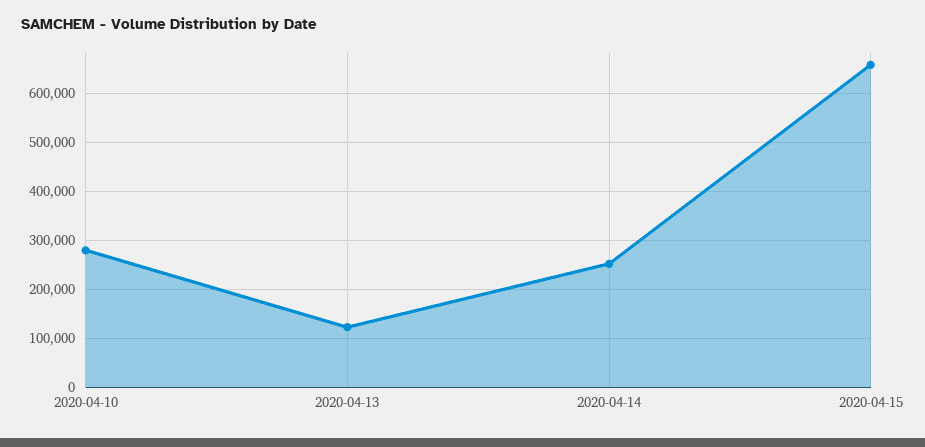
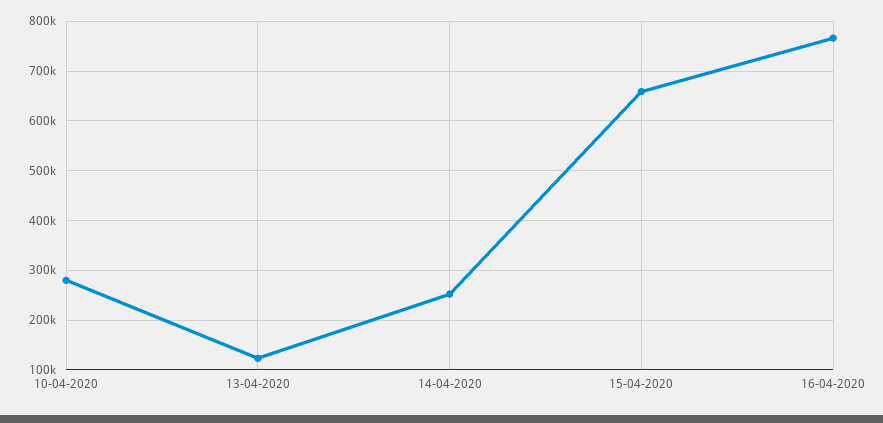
16-04-2020: none -> 760000

